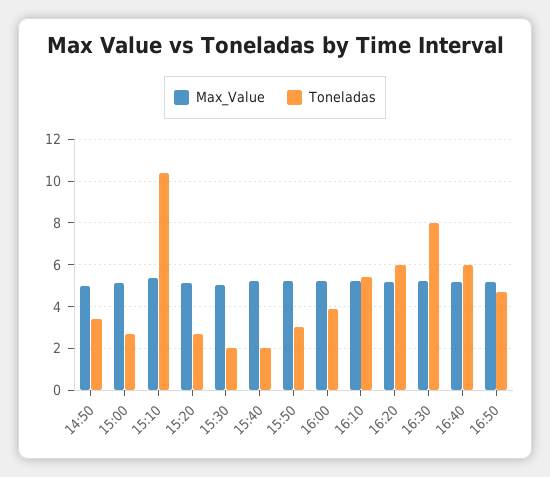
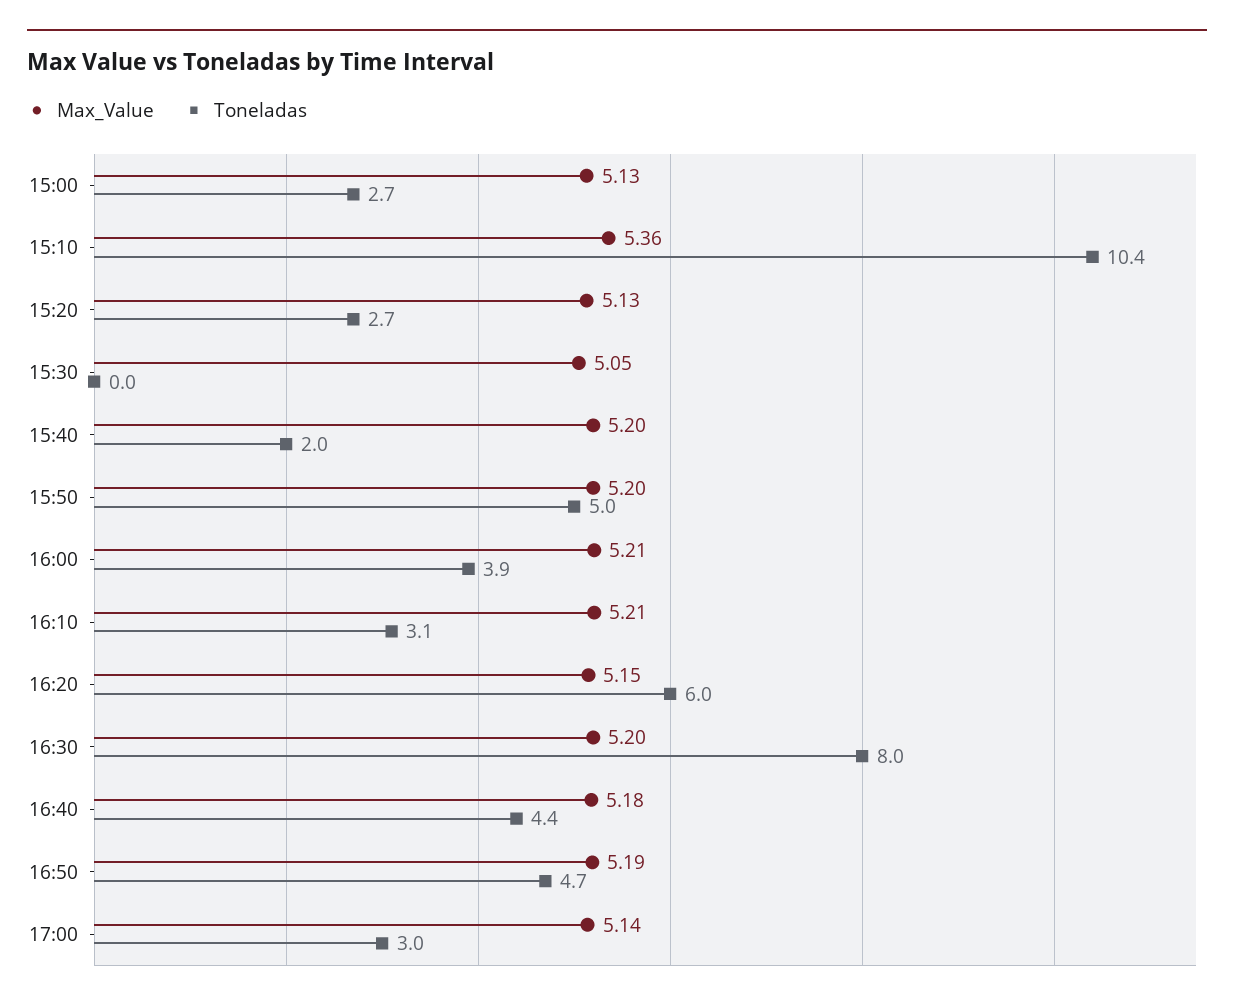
Max_Value, 14:50: 5 -> none
Toneladas, 14:50: 3.5 -> none
Toneladas, 15:30: 2 -> 0
Toneladas, 15:50: 3 -> 5
Toneladas, 16:10: 5.5 -> 3.1
Toneladas, 16:40: 6 -> 4.4
Max_Value, 17:00: none -> 5.14
Toneladas, 17:00: none -> 3

